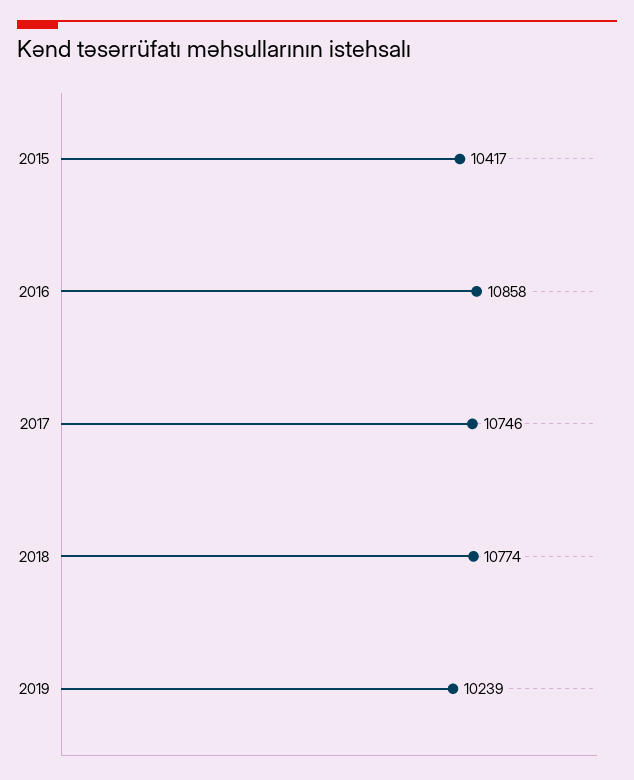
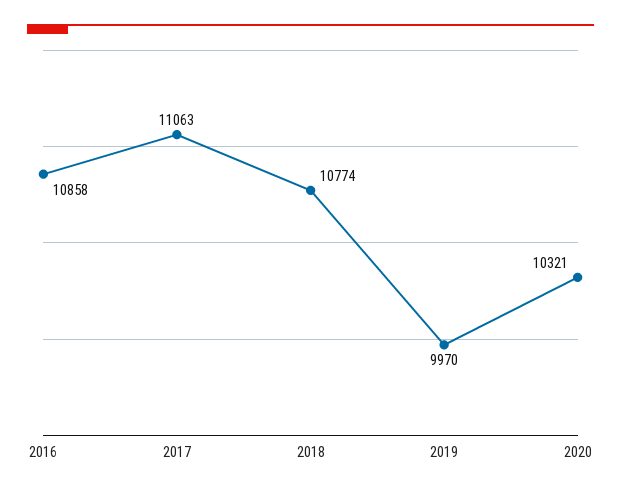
2015: 10417 -> none
2017: 10746 -> 11063
2019: 10239 -> 9970
2020: none -> 10321

